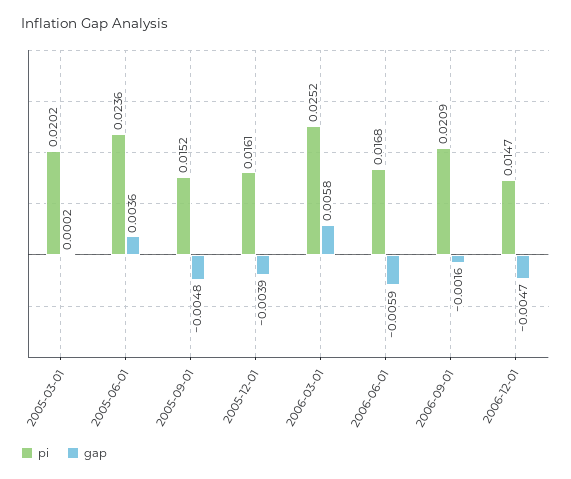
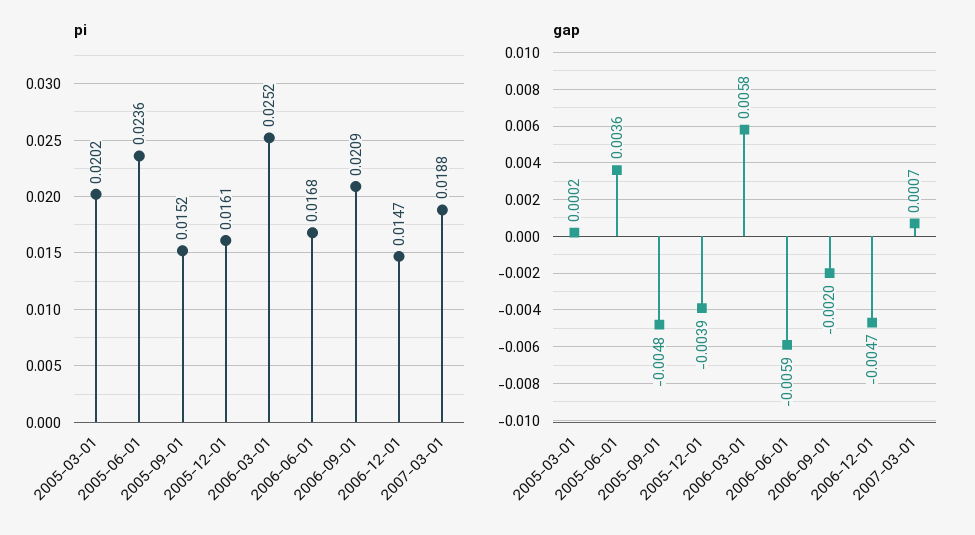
gap, 2006-09-01: -0.0016 -> -0.002
pi, 2007-03-01: none -> 0.0188
gap, 2007-03-01: none -> 0.0007

